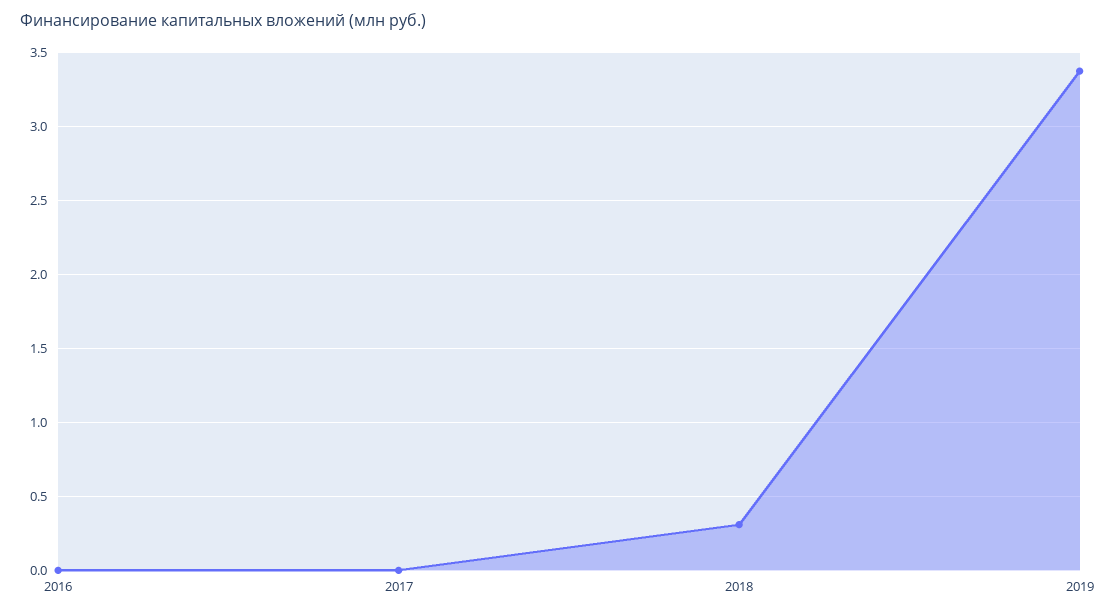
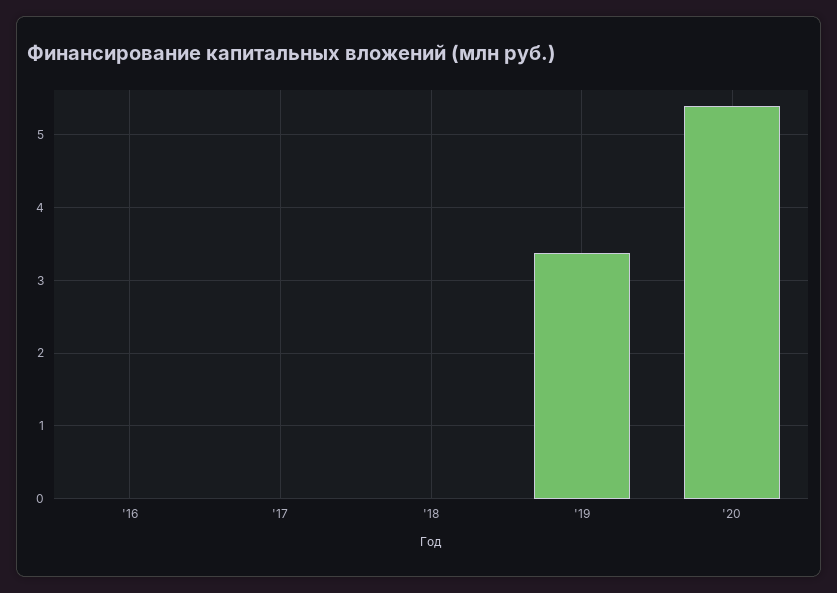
2018: 0.3 -> 0
'20: none -> 5.4

